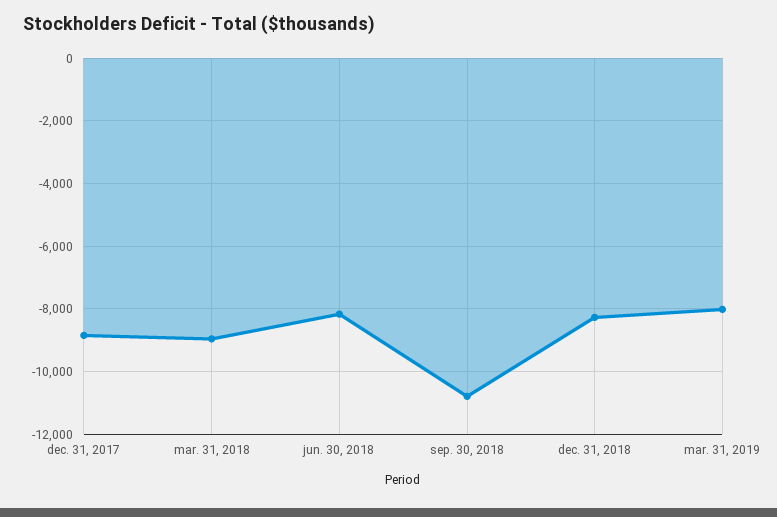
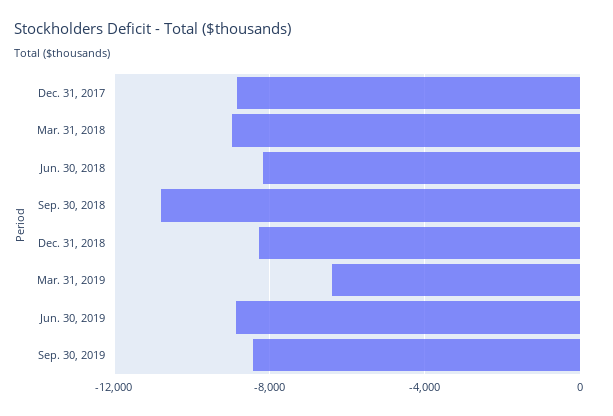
mar. 31, 2019: -8000 -> -6500
Jun. 30, 2019: none -> -9000
Sep. 30, 2019: none -> -8500

